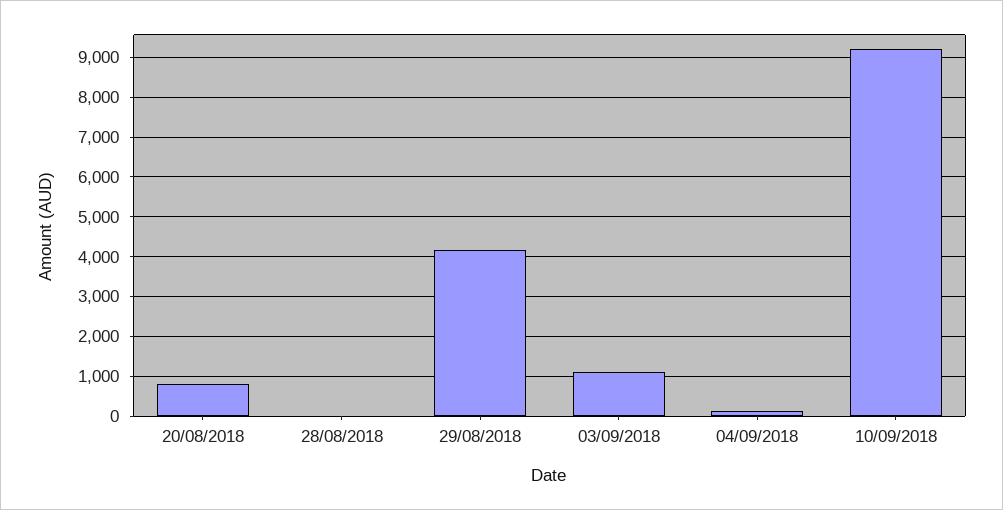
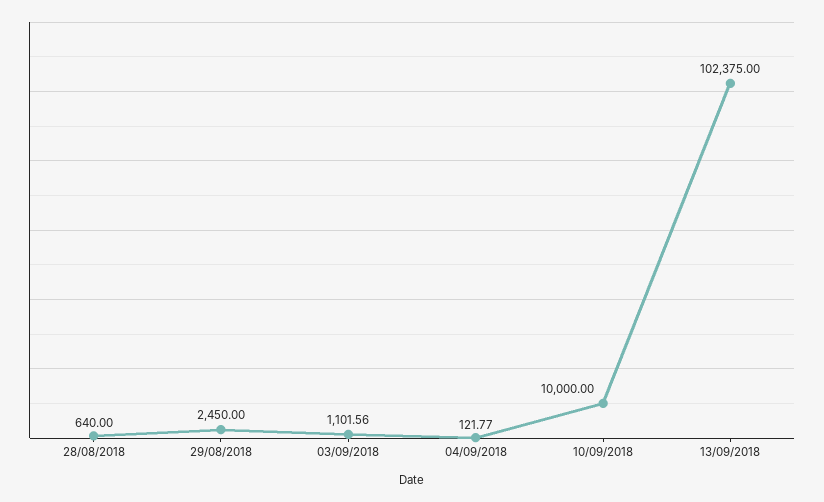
20/08/2018: 800 -> none
28/08/2018: 0 -> 640
29/08/2018: 4200 -> 2450
10/09/2018: 9200 -> 10000
13/09/2018: none -> 102375

